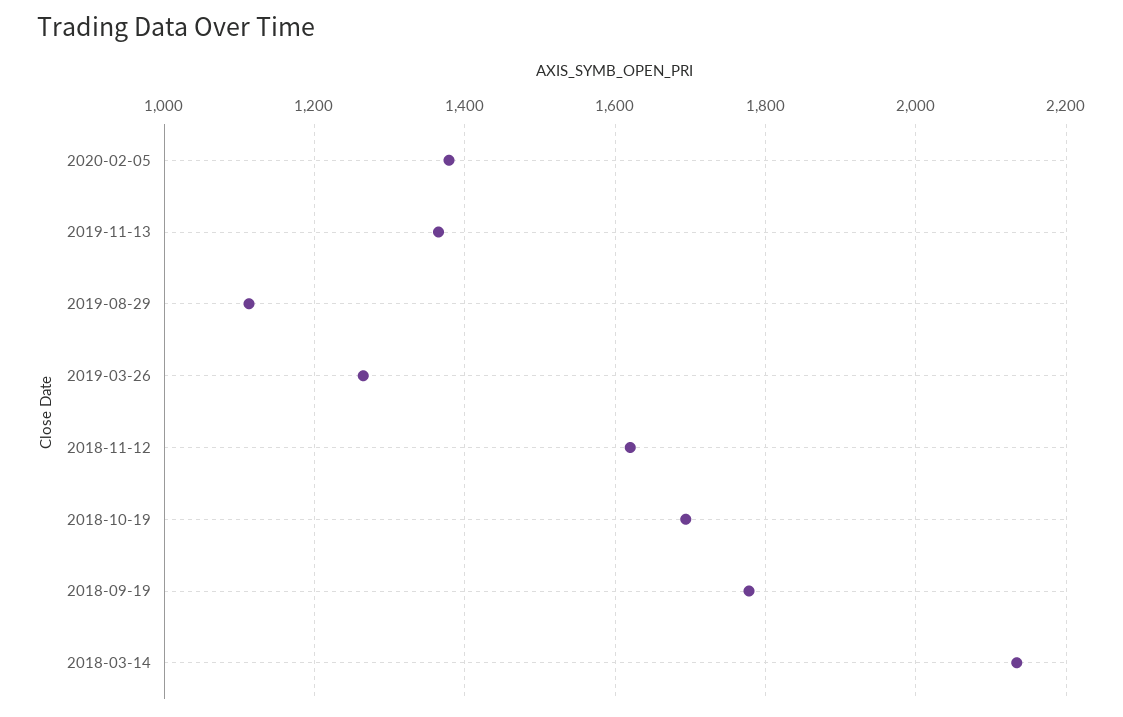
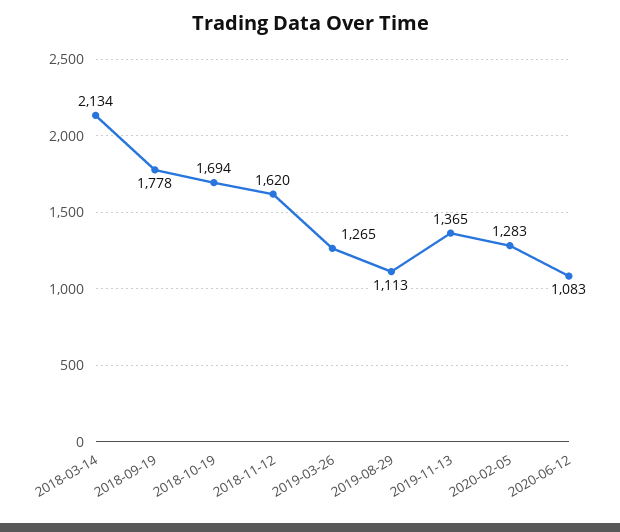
2020-02-05: 1380 -> 1283
2020-06-12: none -> 1083

